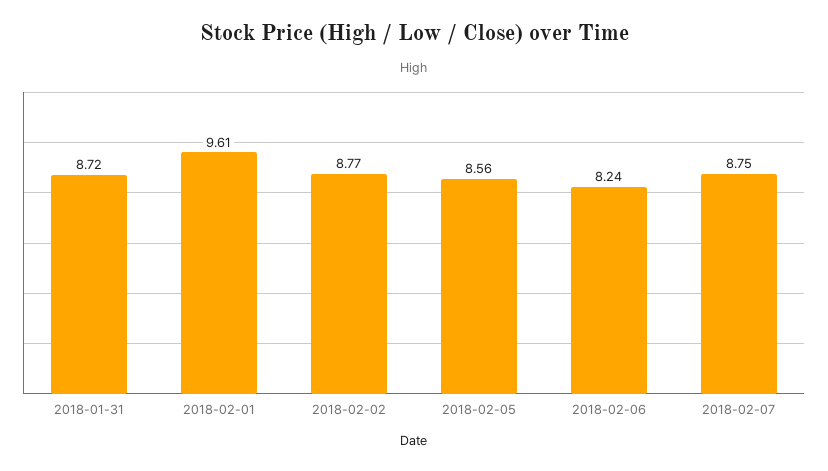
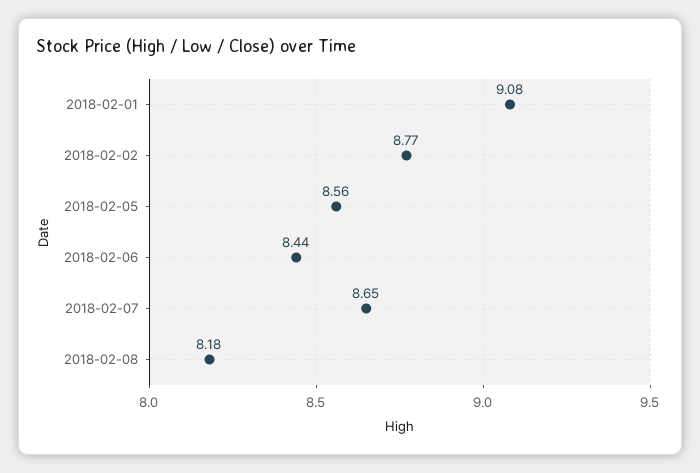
2018-01-31: 8.72 -> none
2018-02-01: 9.61 -> 9.08
2018-02-06: 8.24 -> 8.44
2018-02-07: 8.75 -> 8.65
2018-02-08: none -> 8.18

